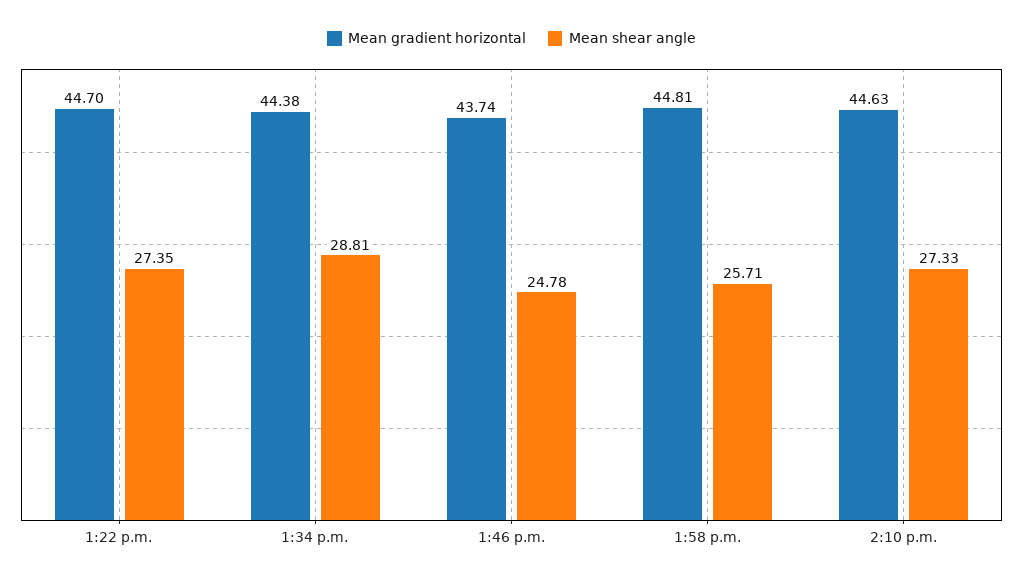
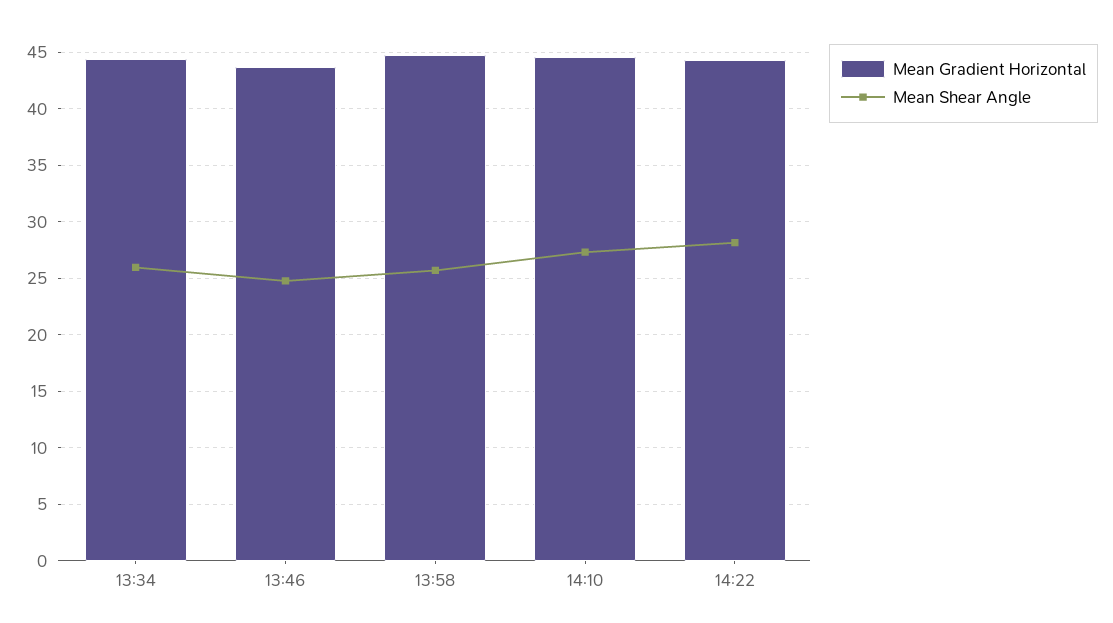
Mean gradient horizontal, 1:22 p.m.: 44.7 -> none
Mean shear angle, 1:22 p.m.: 27.35 -> none
Mean shear angle, 1:34 p.m.: 28.81 -> 26
Mean gradient horizontal, 14:22: none -> 44
Mean shear angle, 14:22: none -> 28

